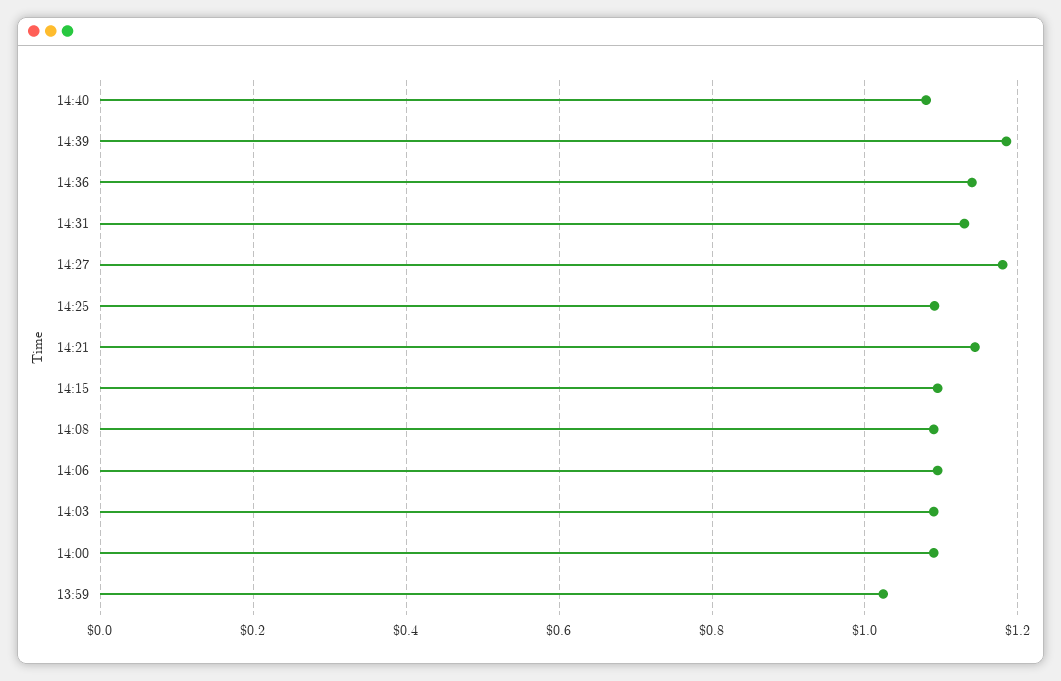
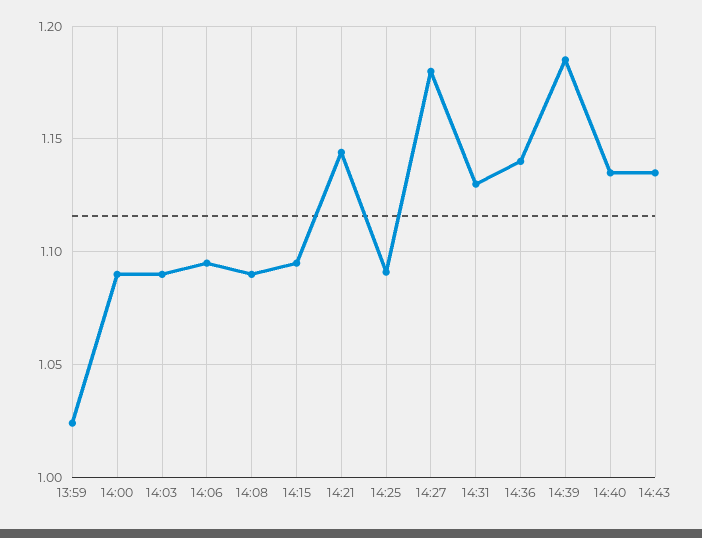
14:40: 1.08 -> 1.135
14:43: none -> 1.135

